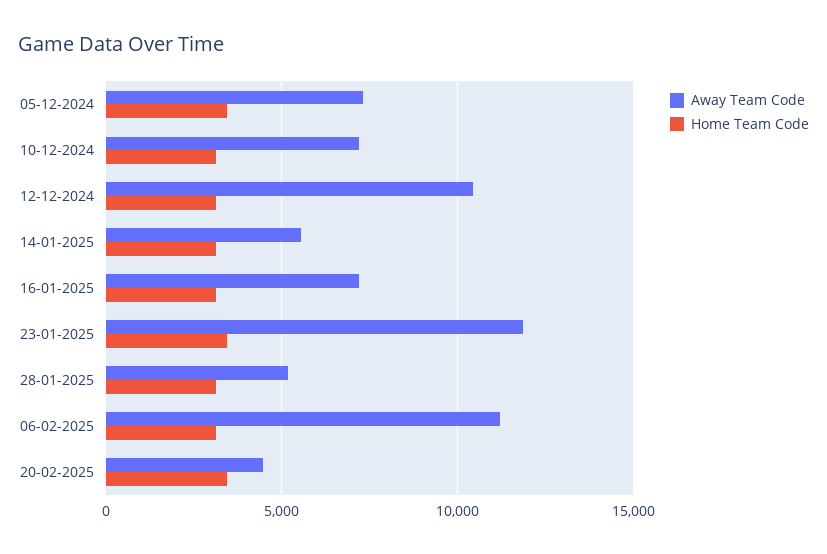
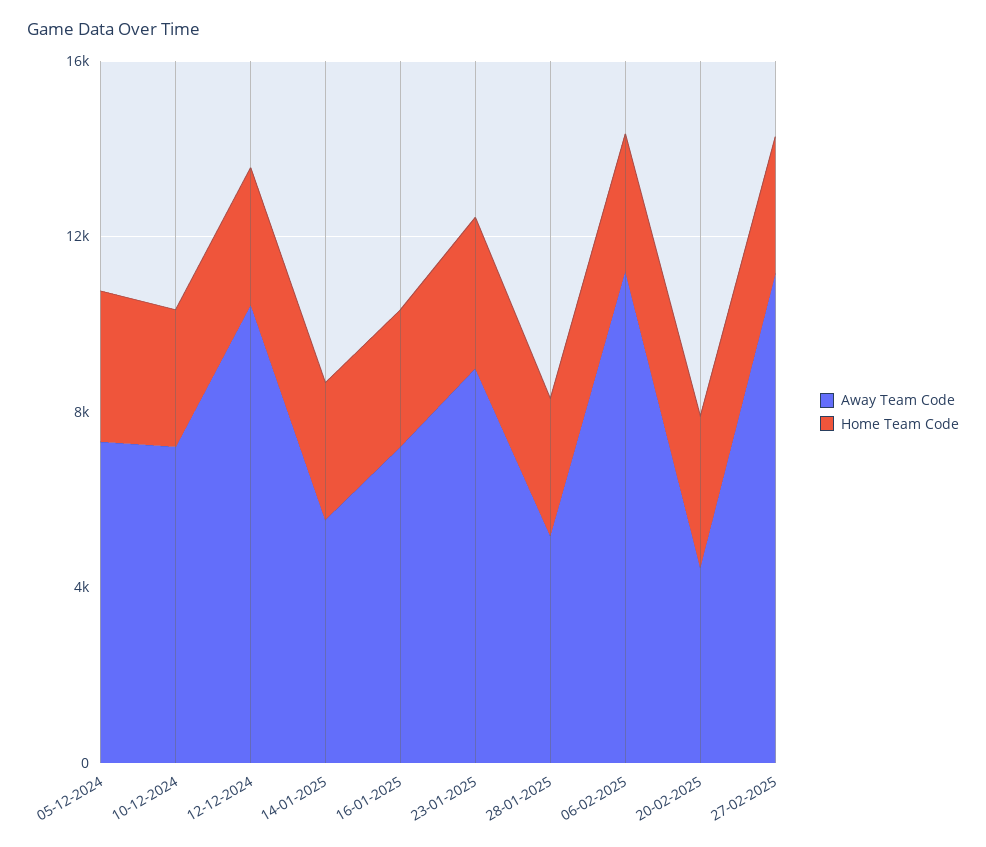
Away Team Code, 23-01-2025: 12000 -> 9000
Away Team Code, 27-02-2025: none -> 11000
Home Team Code, 27-02-2025: none -> 3000

